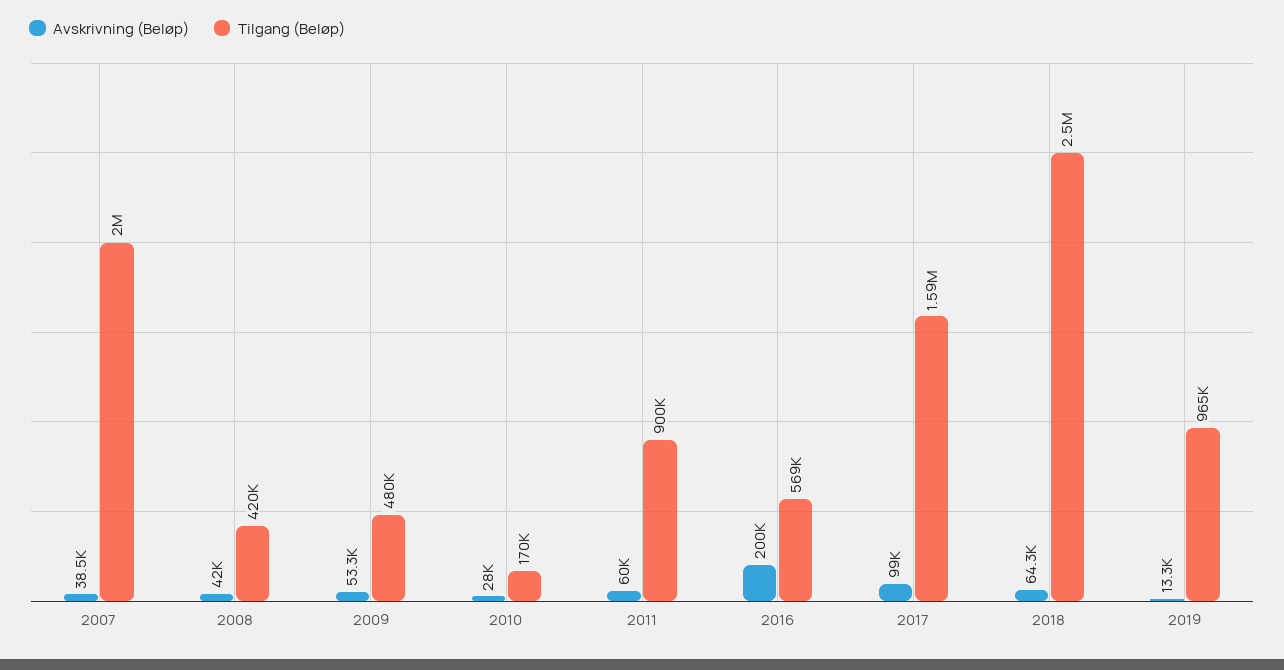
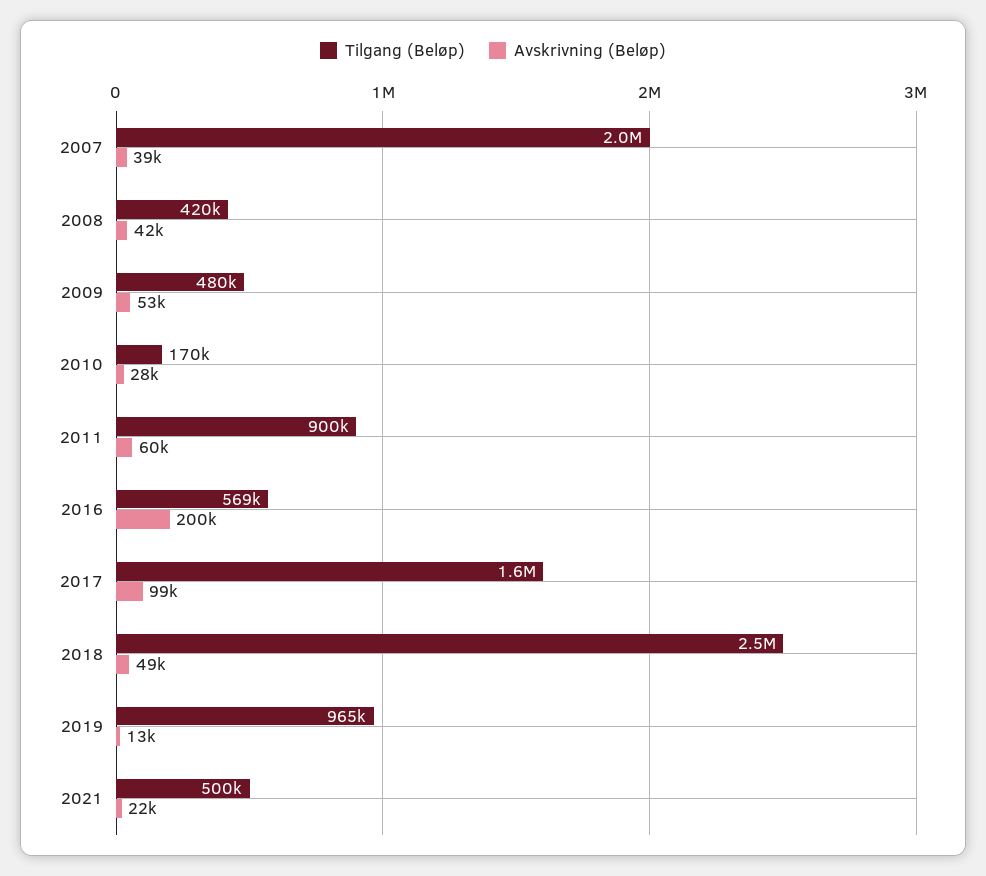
Avskrivning (Beløp), 2018: 64300 -> 49000
Tilgang (Beløp), 2021: none -> 500000
Avskrivning (Beløp), 2021: none -> 22000

